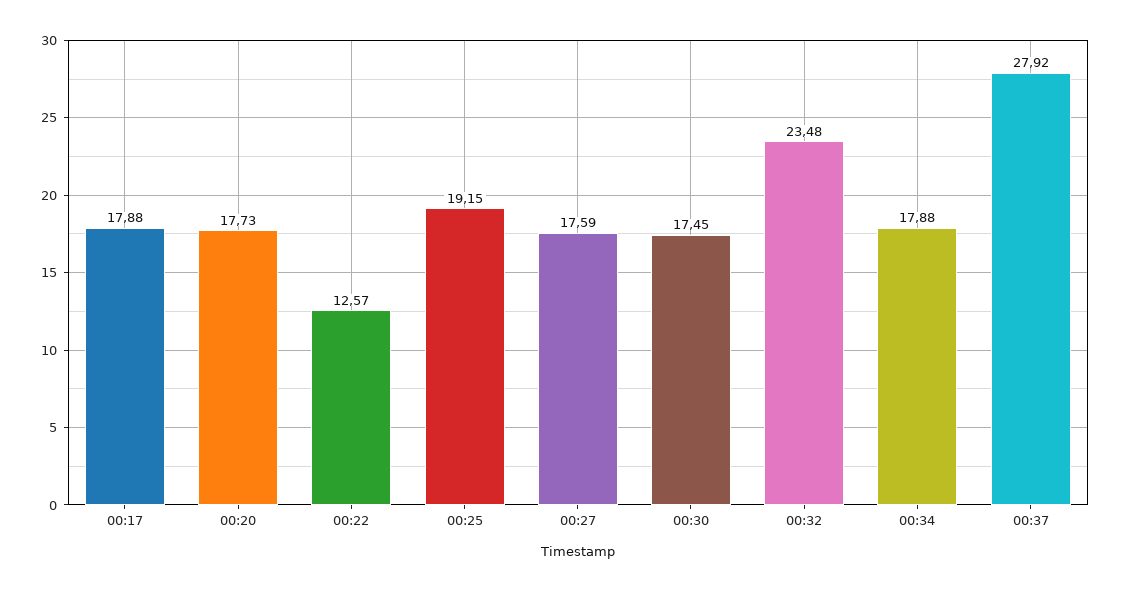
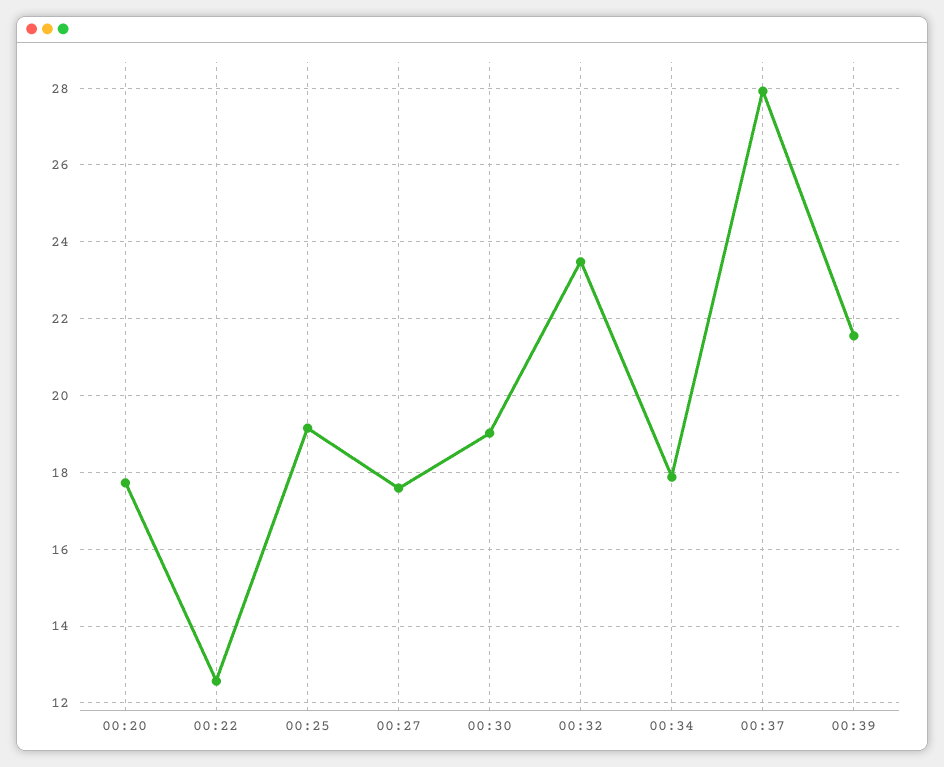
00:17: 17.88 -> none
00:30: 17.45 -> 19
00:39: none -> 21.6

